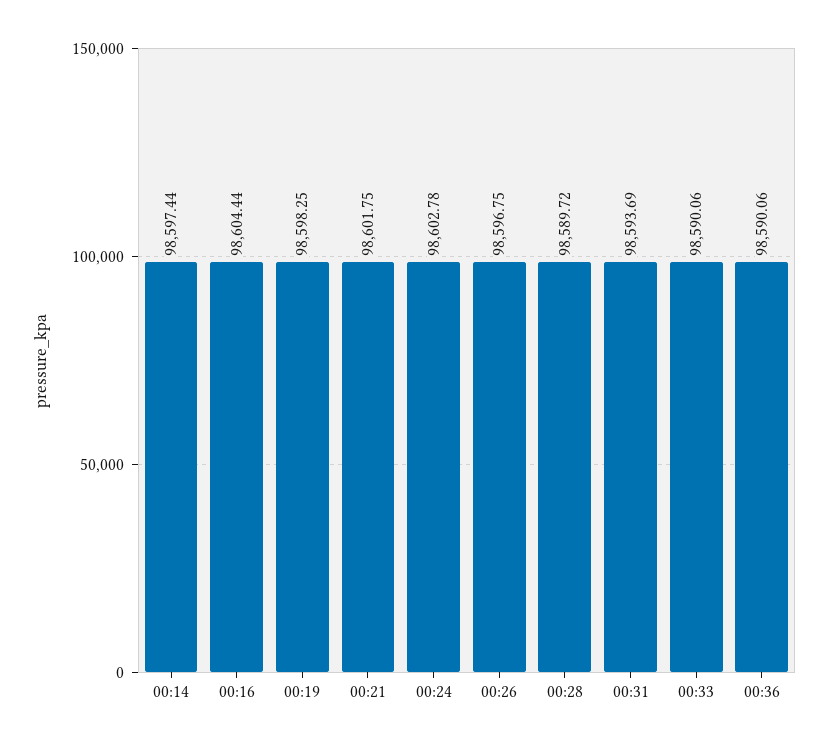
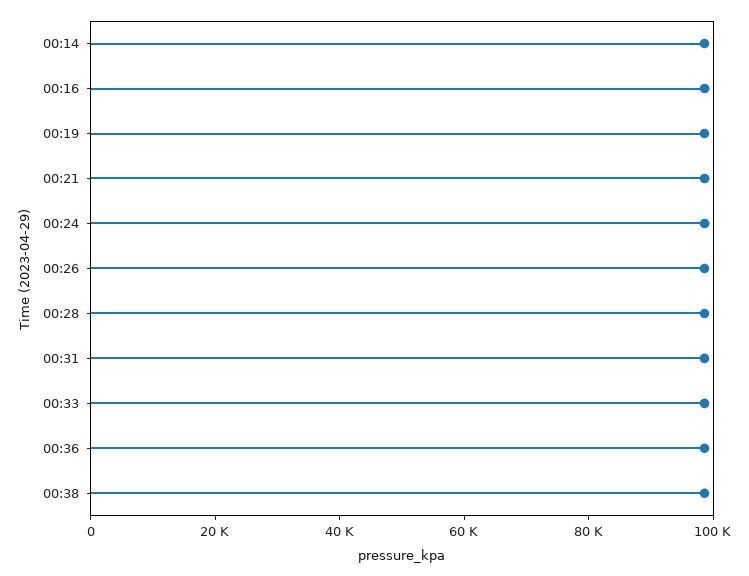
00:38: none -> 100000

